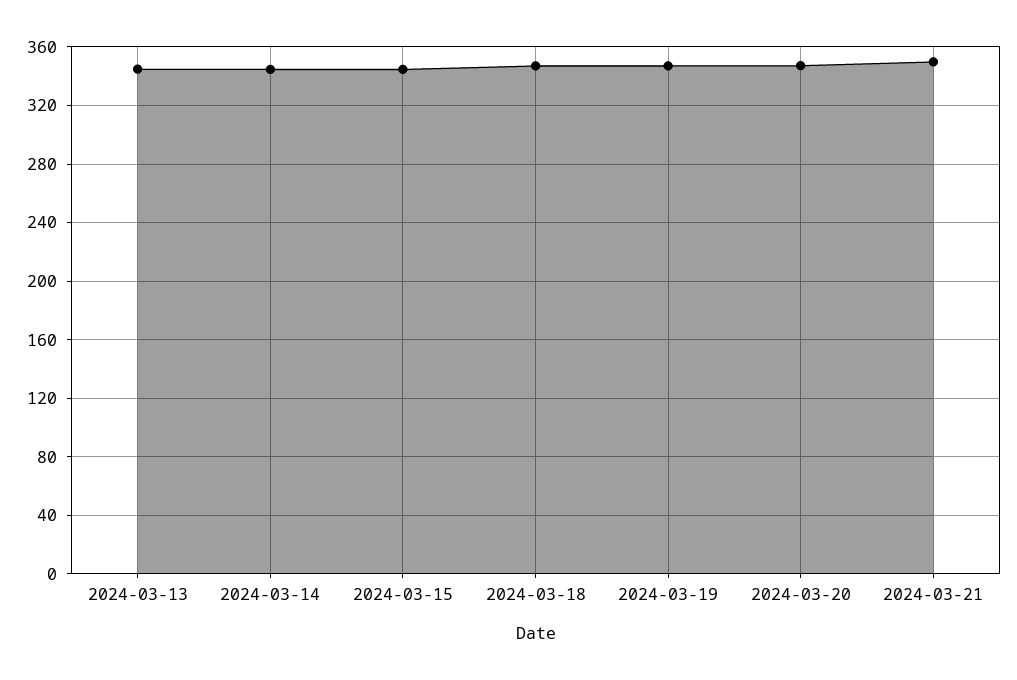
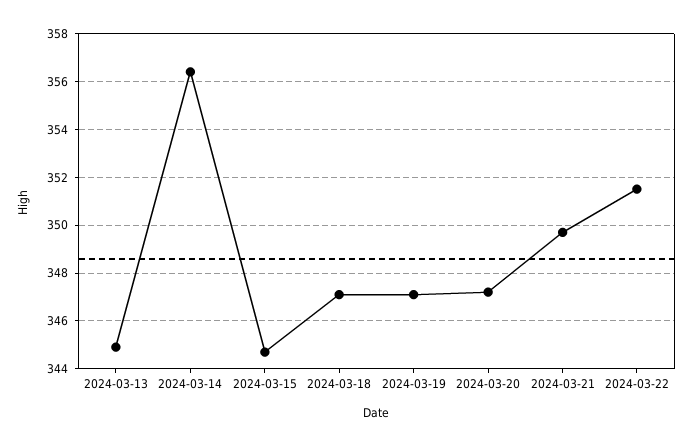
2024-03-14: 345 -> 356.5
2024-03-22: none -> 351.5

